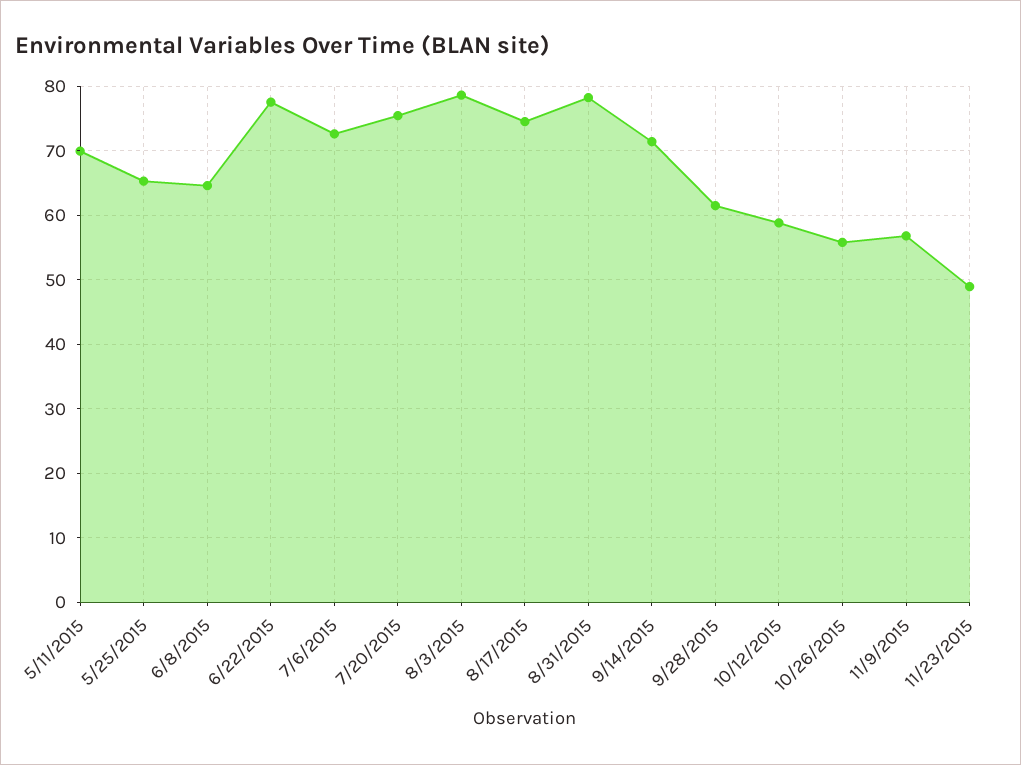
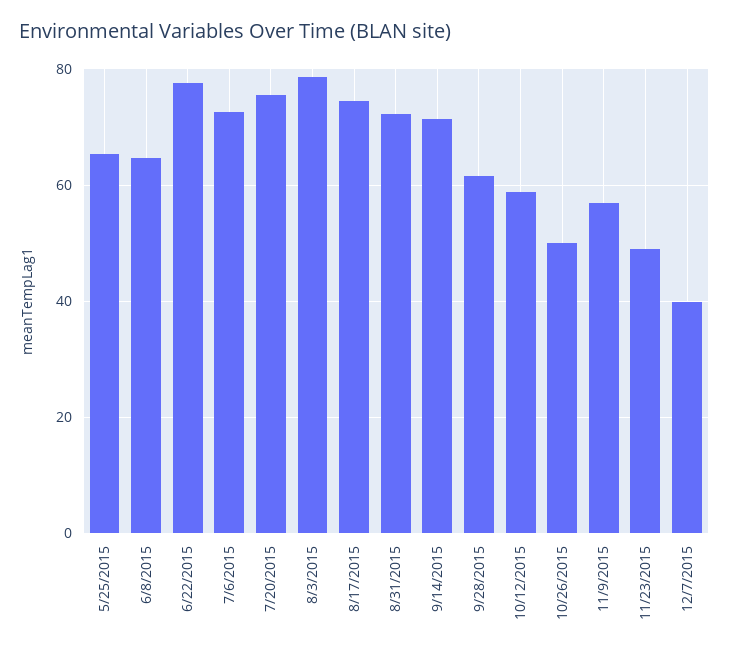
5/11/2015: 70 -> none
8/31/2015: 78 -> 72
10/26/2015: 56 -> 50
12/7/2015: none -> 40

